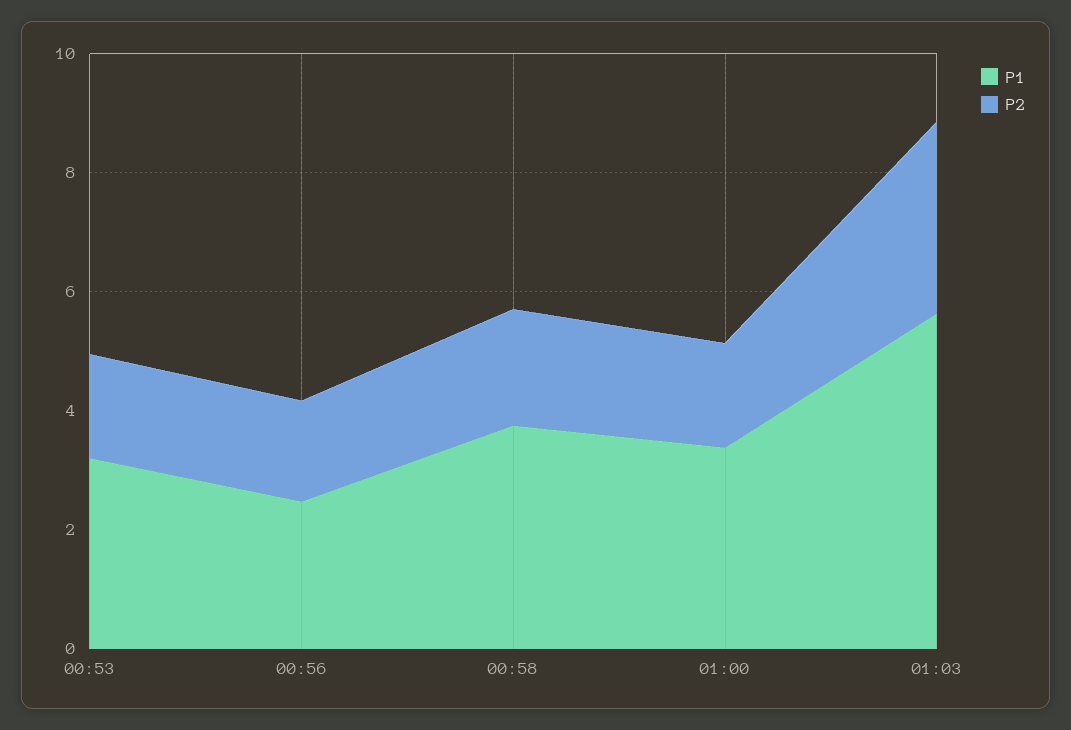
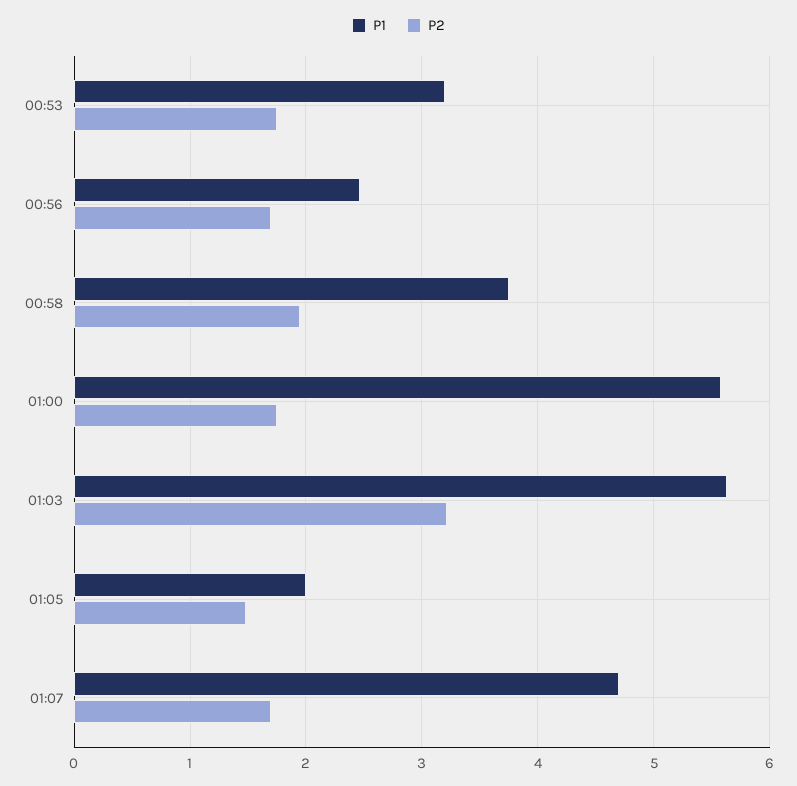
P1, 01:00: 3.5 -> 5.6
P1, 01:05: none -> 2
P2, 01:05: none -> 1.5
P1, 01:07: none -> 4.7
P2, 01:07: none -> 1.7

